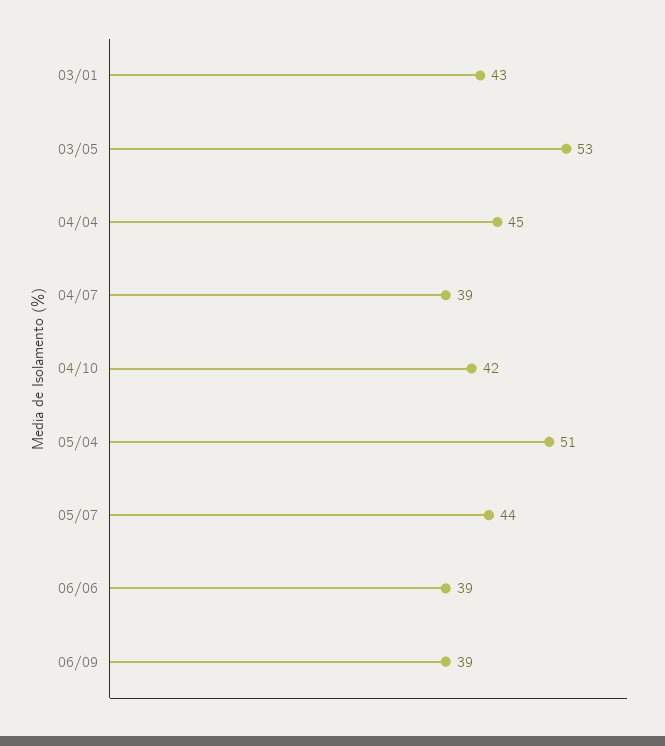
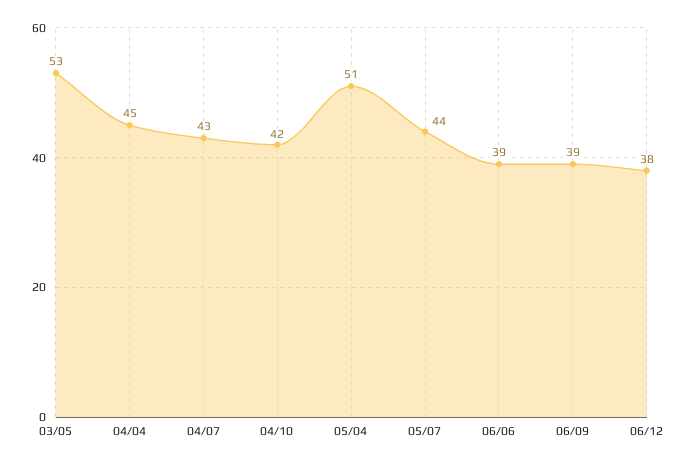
03/01: 43 -> none
04/07: 39 -> 43
06/12: none -> 38

